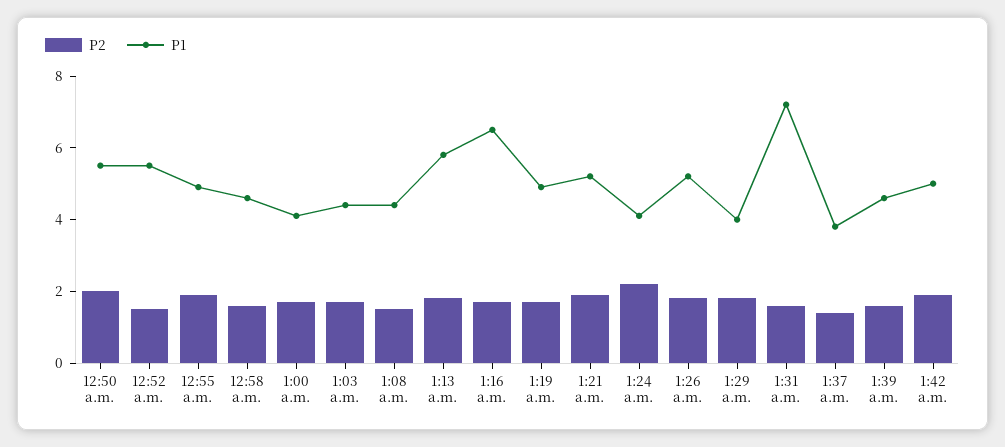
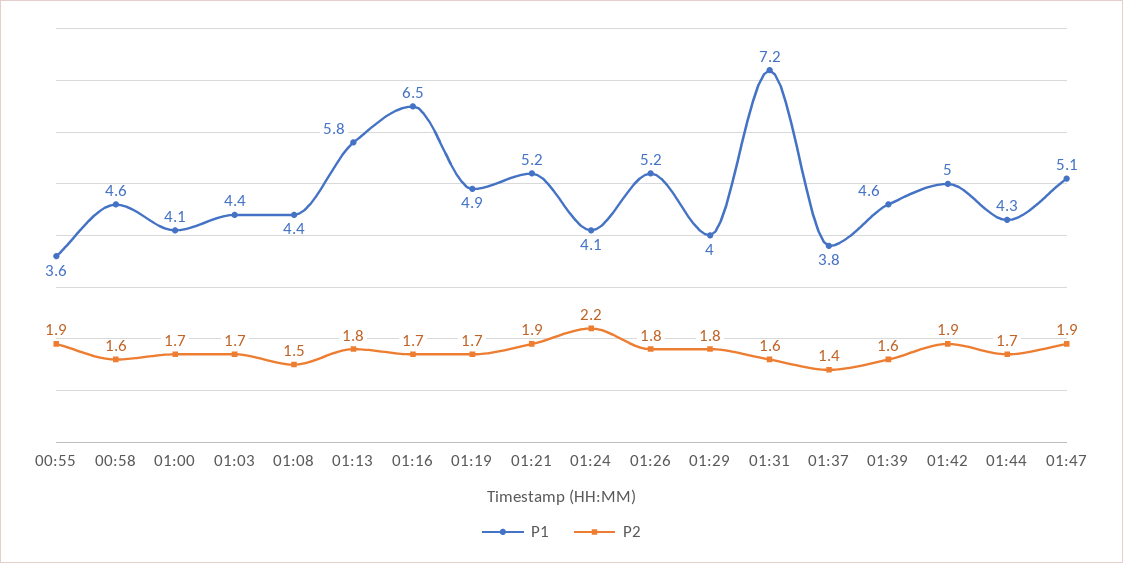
P2, 12:50 a.m.: 2 -> none
P1, 12:50 a.m.: 5.5 -> none
P2, 12:52 a.m.: 1.5 -> none
P1, 12:52 a.m.: 5.5 -> none
P1, 12:55 a.m.: 5 -> 3.6
P1, 01:44: none -> 4.3
P2, 01:44: none -> 1.7
P1, 01:47: none -> 5.1
P2, 01:47: none -> 1.9

